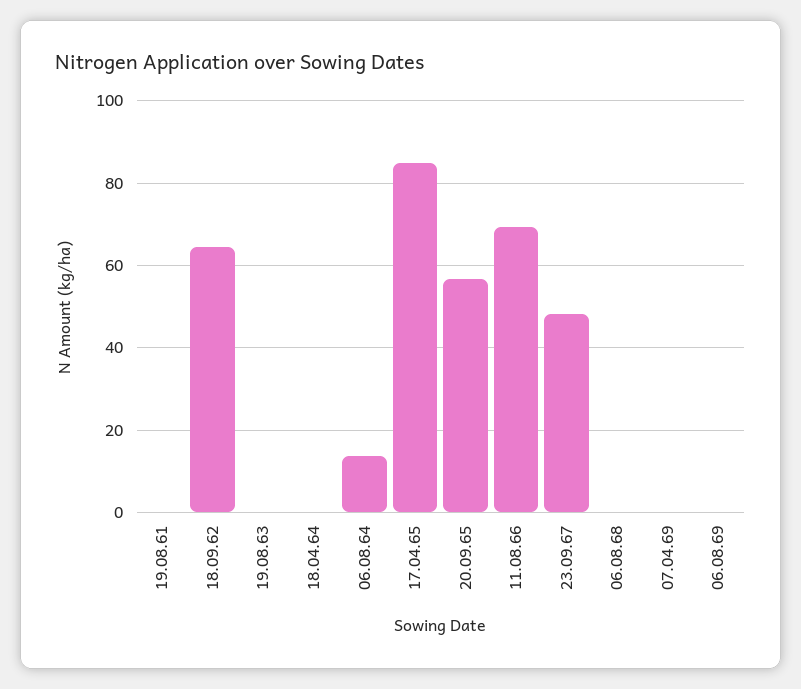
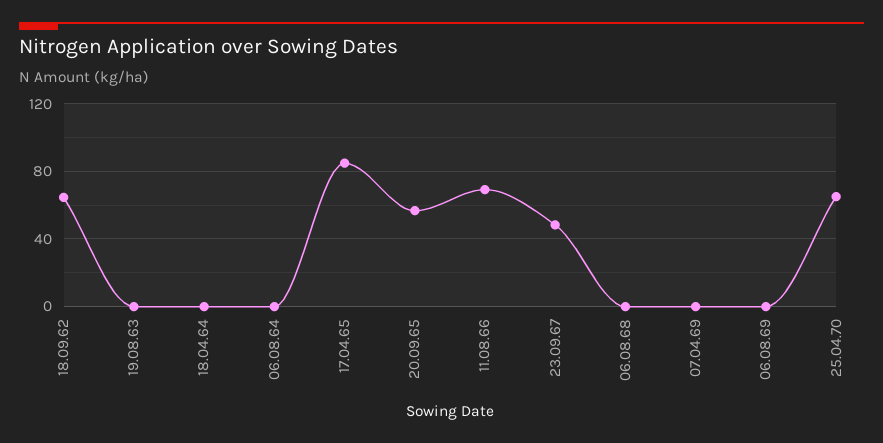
19.08.61: 0 -> none
06.08.64: 14 -> 0
25.04.70: none -> 65

